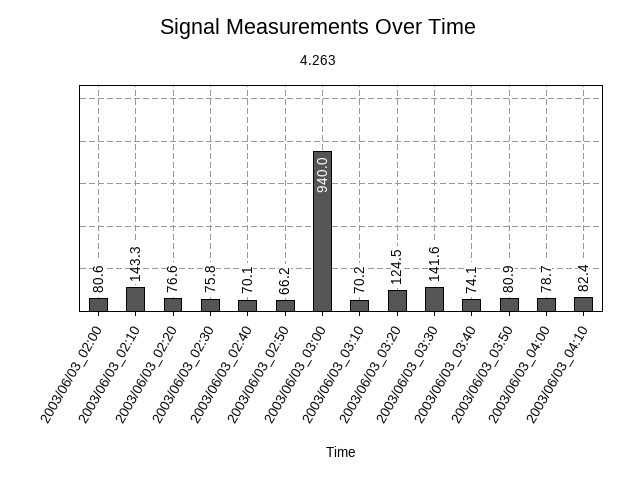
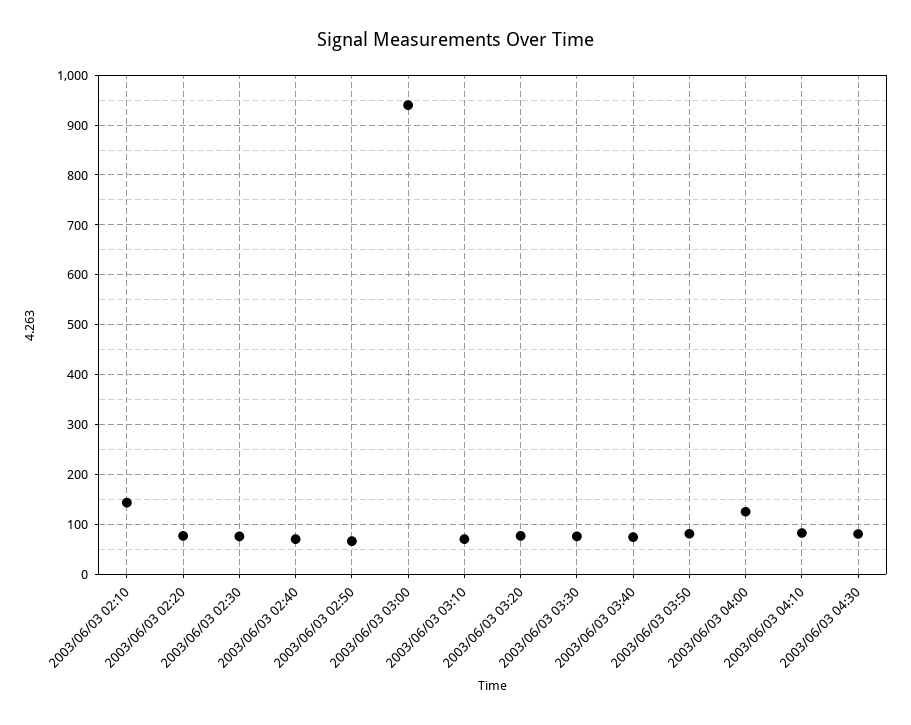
2003/06/03_02:00: 80.6 -> none
2003/06/03_03:20: 124.5 -> 80
2003/06/03_03:30: 141.6 -> 80
2003/06/03_04:00: 78.7 -> 120
2003/06/03 04:30: none -> 80

